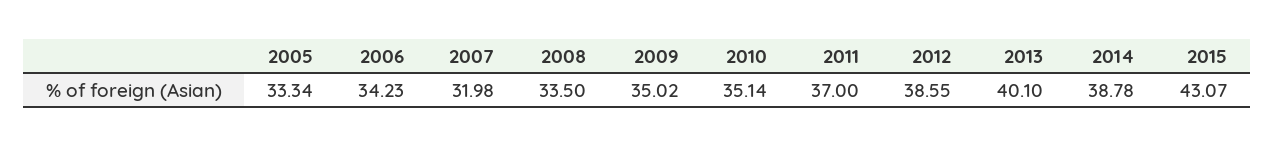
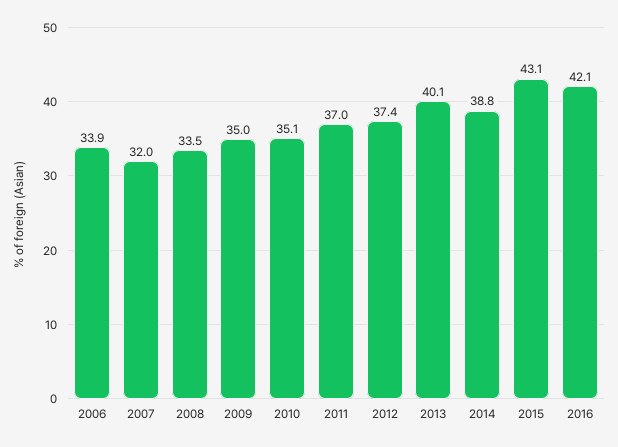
2005: 33.34 -> none
2006: 34.23 -> 33.9
2012: 38.55 -> 37.4
2016: none -> 42.1

